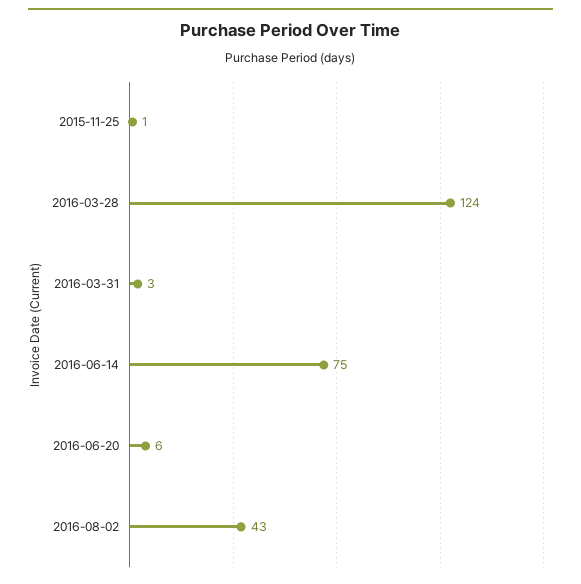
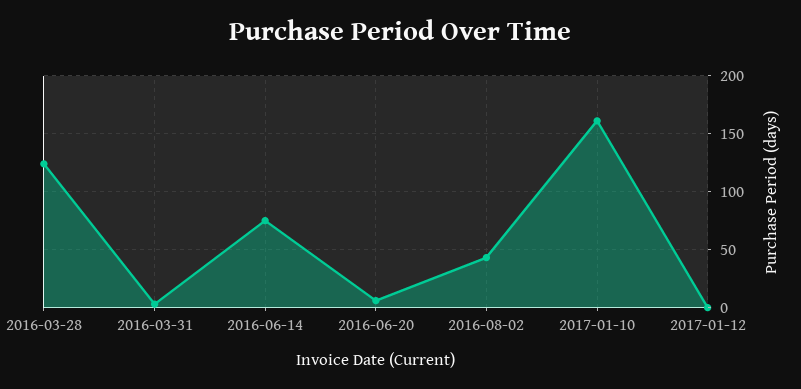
2015-11-25: 1 -> none
2017-01-10: none -> 160
2017-01-12: none -> 0

